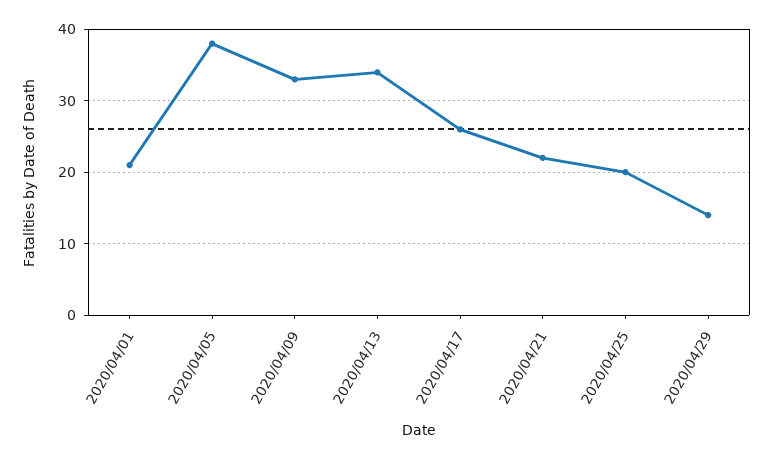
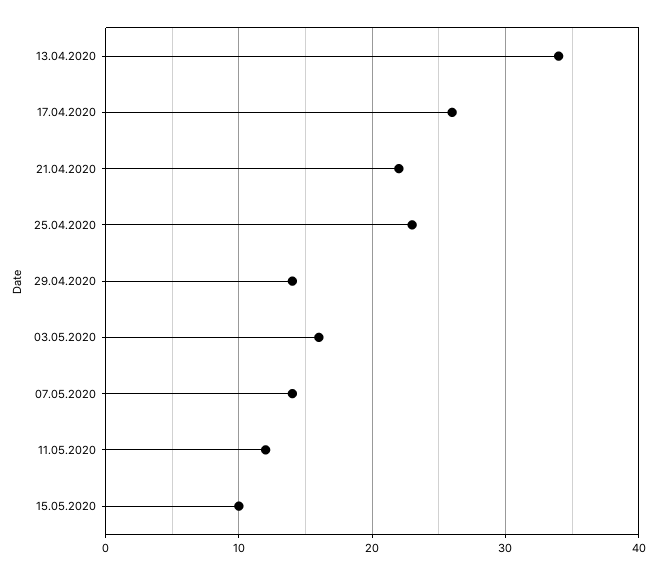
2020/04/01: 21 -> none
2020/04/05: 38 -> none
2020/04/09: 33 -> none
2020/04/25: 20 -> 23
03.05.2020: none -> 16
07.05.2020: none -> 14
11.05.2020: none -> 12
15.05.2020: none -> 10

